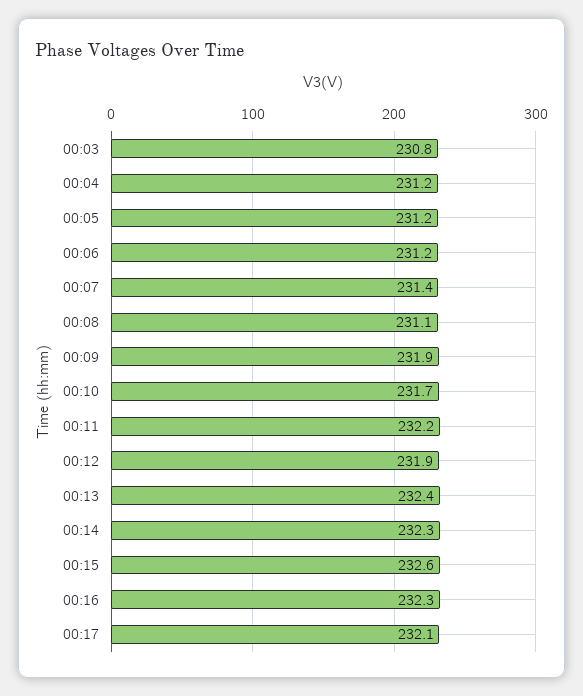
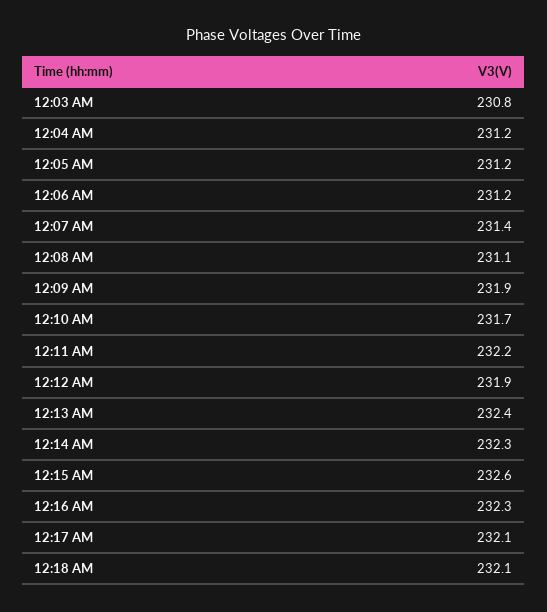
12:18 AM: none -> 232.1

